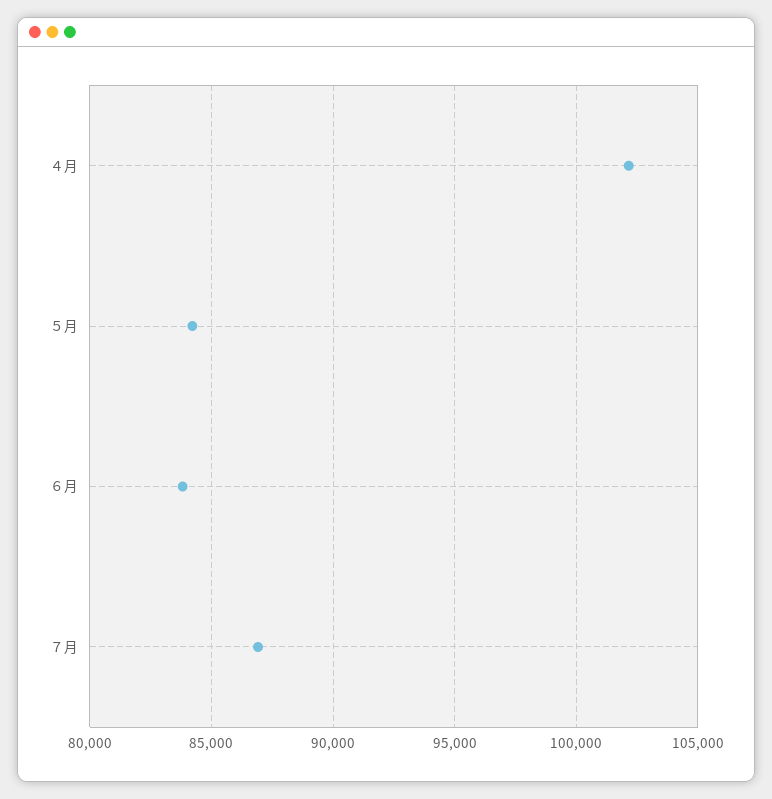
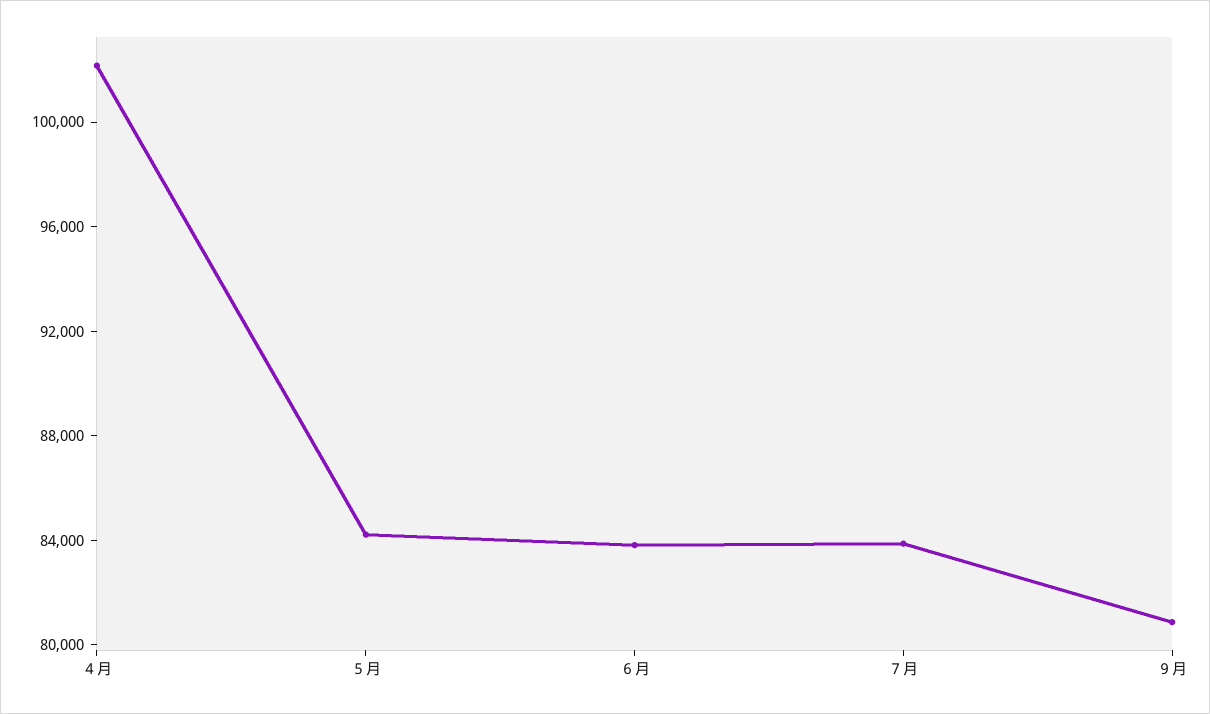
７月: 87000 -> 84000
９月: none -> 81000

